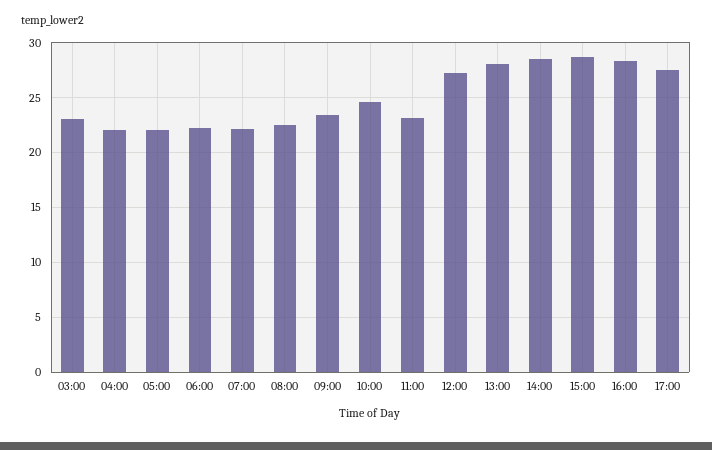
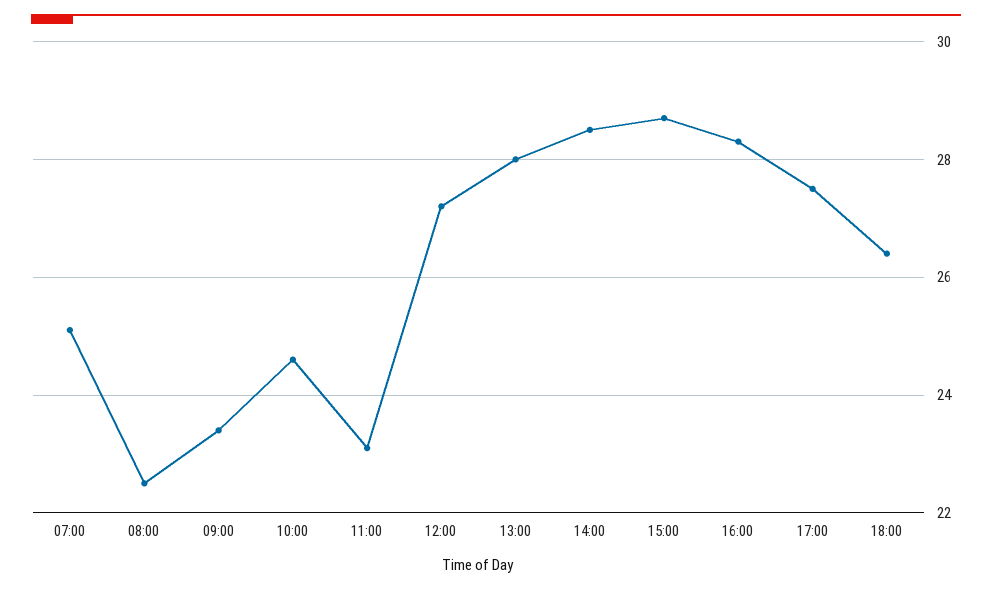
03:00: 23 -> none
04:00: 22 -> none
05:00: 22 -> none
06:00: 22 -> none
07:00: 22 -> 25
18:00: none -> 26.5

